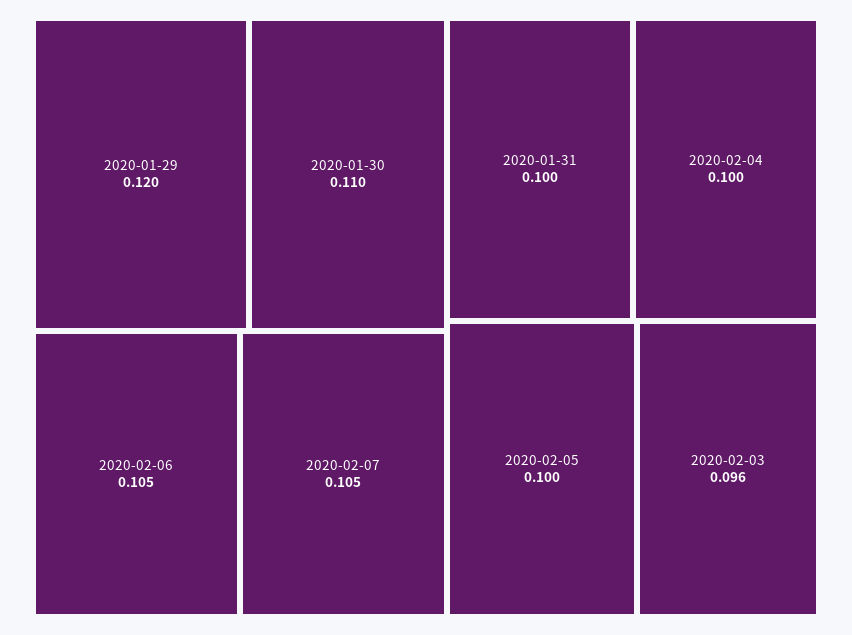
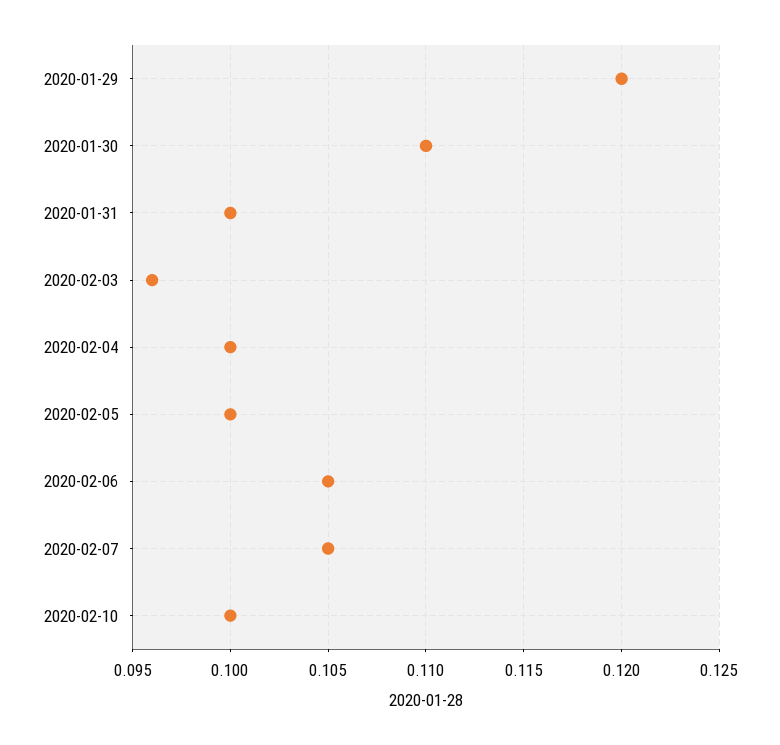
2020-02-10: none -> 0.1

